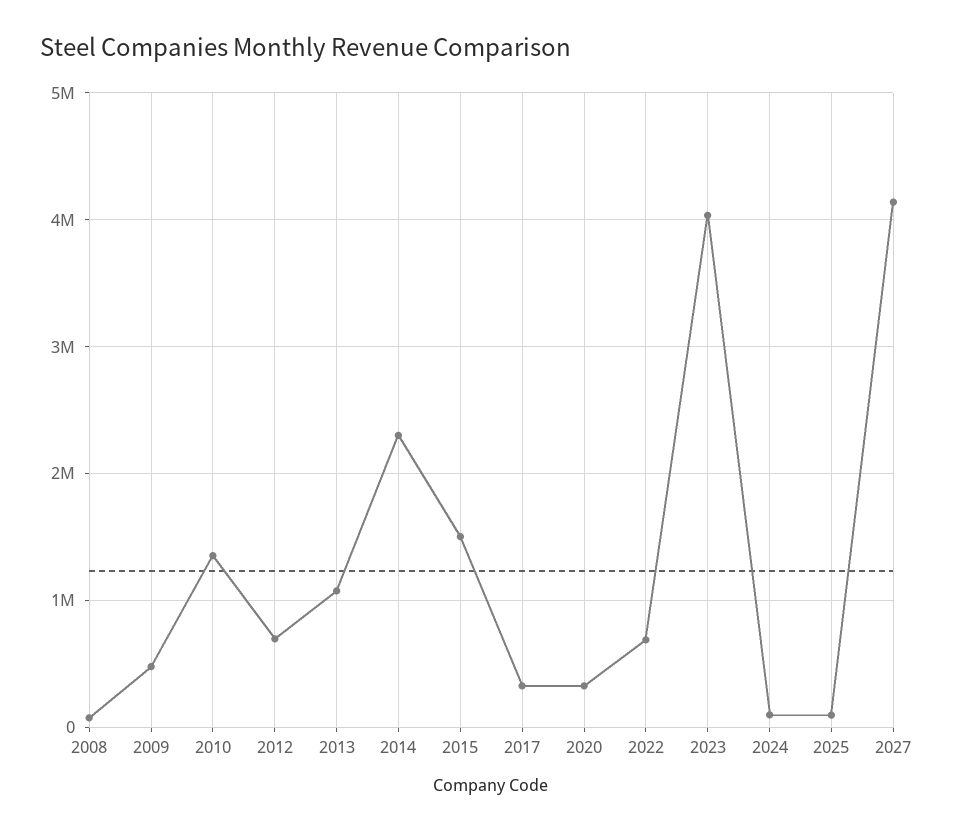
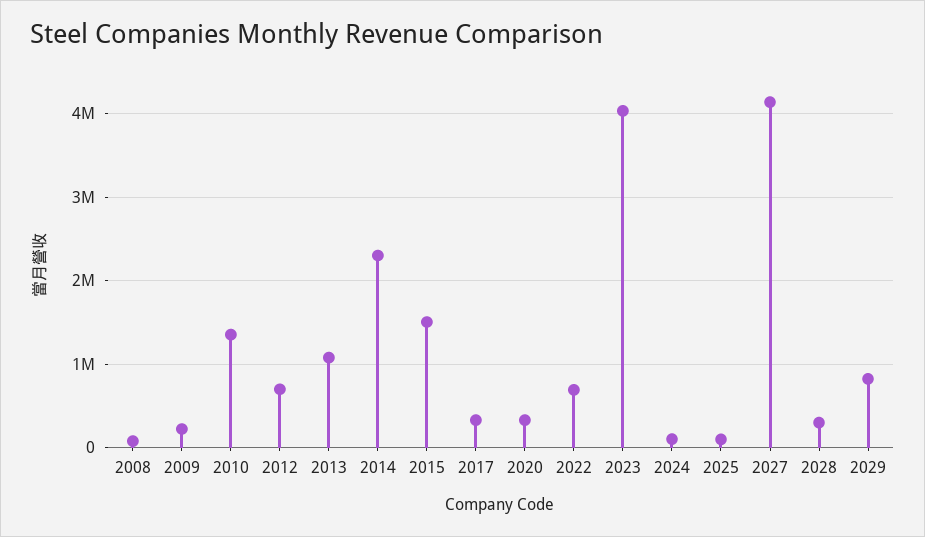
2009: 500000 -> 200000
2028: none -> 300000
2029: none -> 800000

